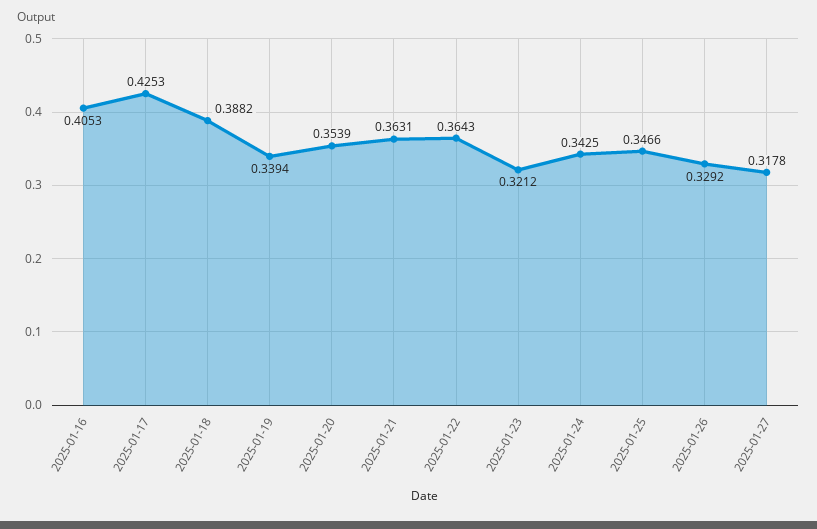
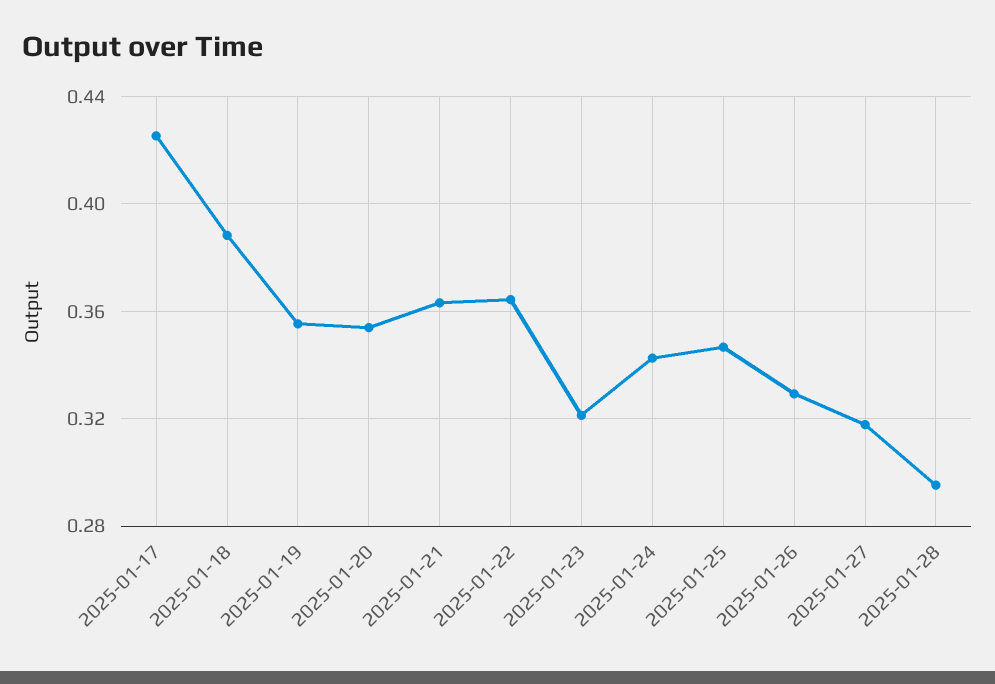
2025-01-16: 0.4053 -> none
2025-01-19: 0.3394 -> 0.355
2025-01-28: none -> 0.295

